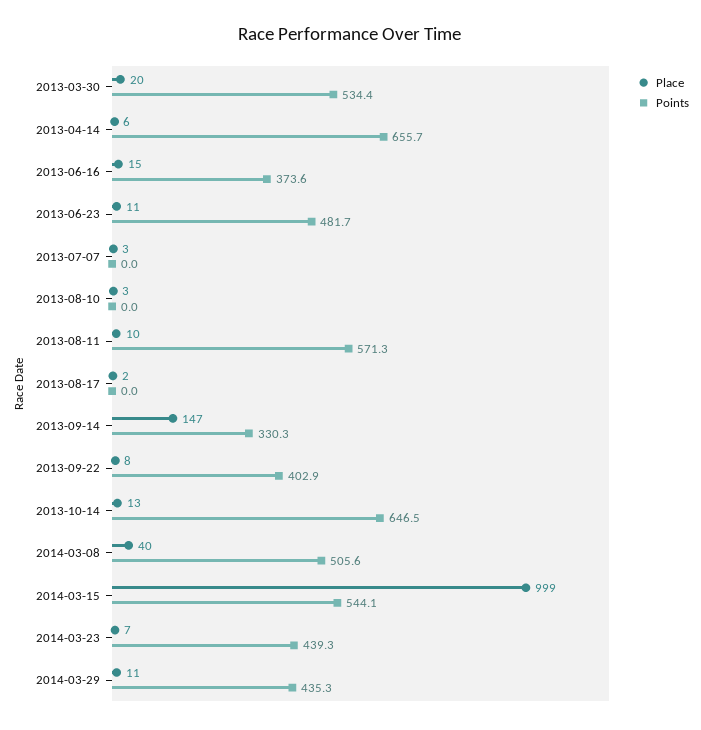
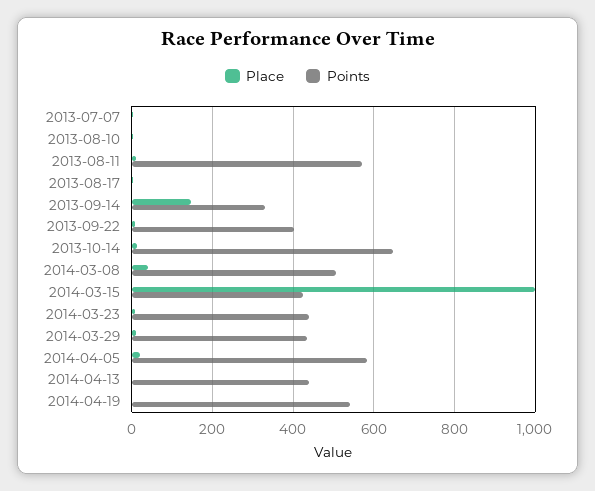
Place, 2013-03-30: 20 -> none
Points, 2013-03-30: 534.4 -> none
Place, 2013-04-14: 6 -> none
Points, 2013-04-14: 655.7 -> none
Place, 2013-06-16: 15 -> none
Points, 2013-06-16: 373.6 -> none
Place, 2013-06-23: 11 -> none
Points, 2013-06-23: 481.7 -> none
Points, 2014-03-15: 544.1 -> 420
Place, 2014-04-05: none -> 20
Points, 2014-04-05: none -> 580
Place, 2014-04-13: none -> 0
Points, 2014-04-13: none -> 440
Place, 2014-04-19: none -> 0
Points, 2014-04-19: none -> 540

